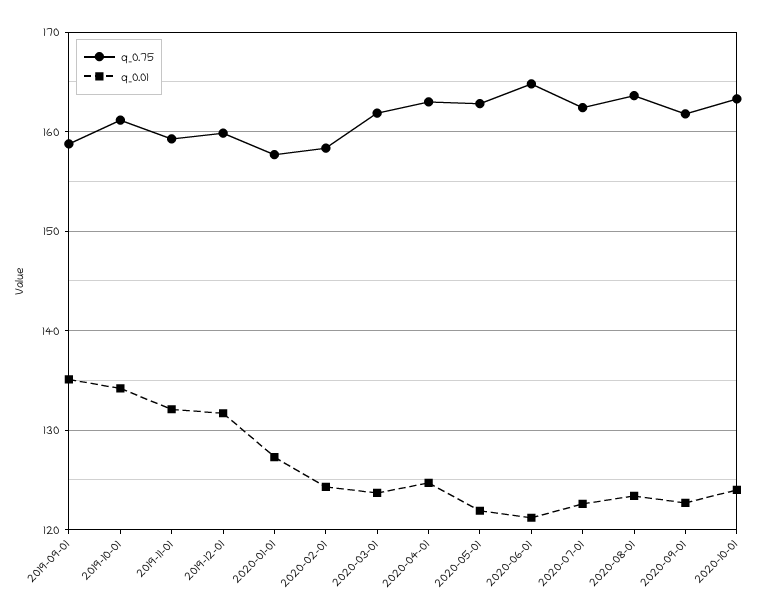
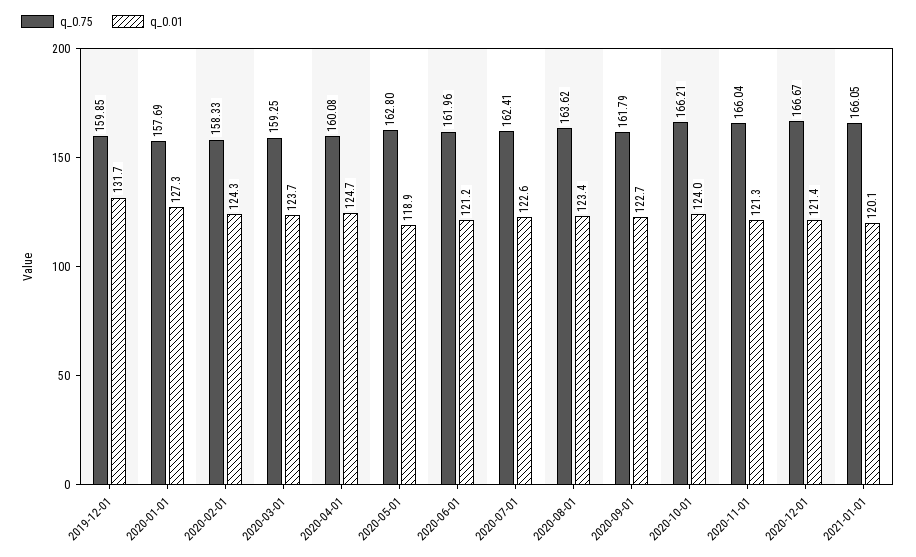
q_0.75, 2019-09-01: 159 -> none
q_0.01, 2019-09-01: 135 -> none
q_0.75, 2019-10-01: 161 -> none
q_0.01, 2019-10-01: 134 -> none
q_0.75, 2019-11-01: 159 -> none
q_0.01, 2019-11-01: 132 -> none
q_0.75, 2020-03-01: 162 -> 159.25
q_0.75, 2020-04-01: 163 -> 160.08
q_0.01, 2020-05-01: 122 -> 118.9
q_0.75, 2020-06-01: 165 -> 161.96
q_0.75, 2020-10-01: 163 -> 166.21
q_0.75, 2020-11-01: none -> 166.04
q_0.01, 2020-11-01: none -> 121.3
q_0.75, 2020-12-01: none -> 166.67
q_0.01, 2020-12-01: none -> 121.4
q_0.75, 2021-01-01: none -> 166.05
q_0.01, 2021-01-01: none -> 120.1

